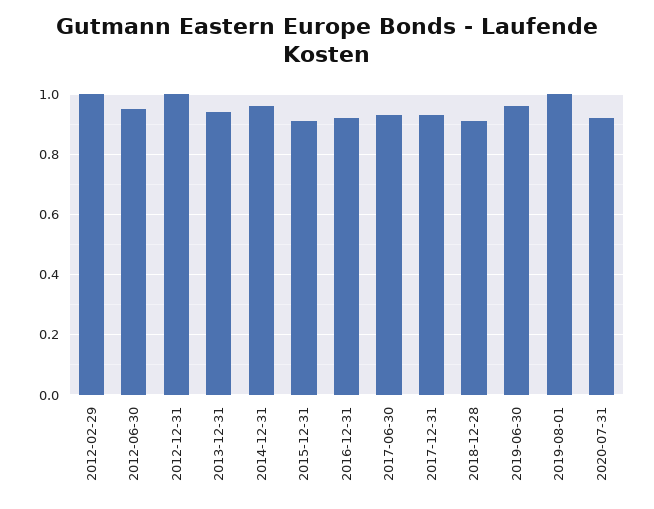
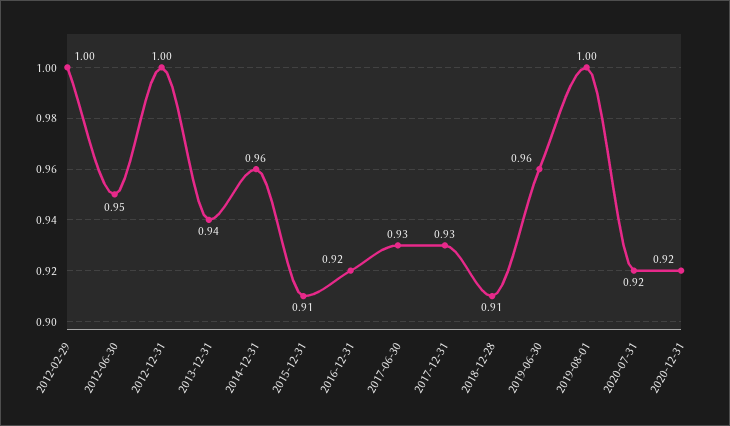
2020-12-31: none -> 0.92

